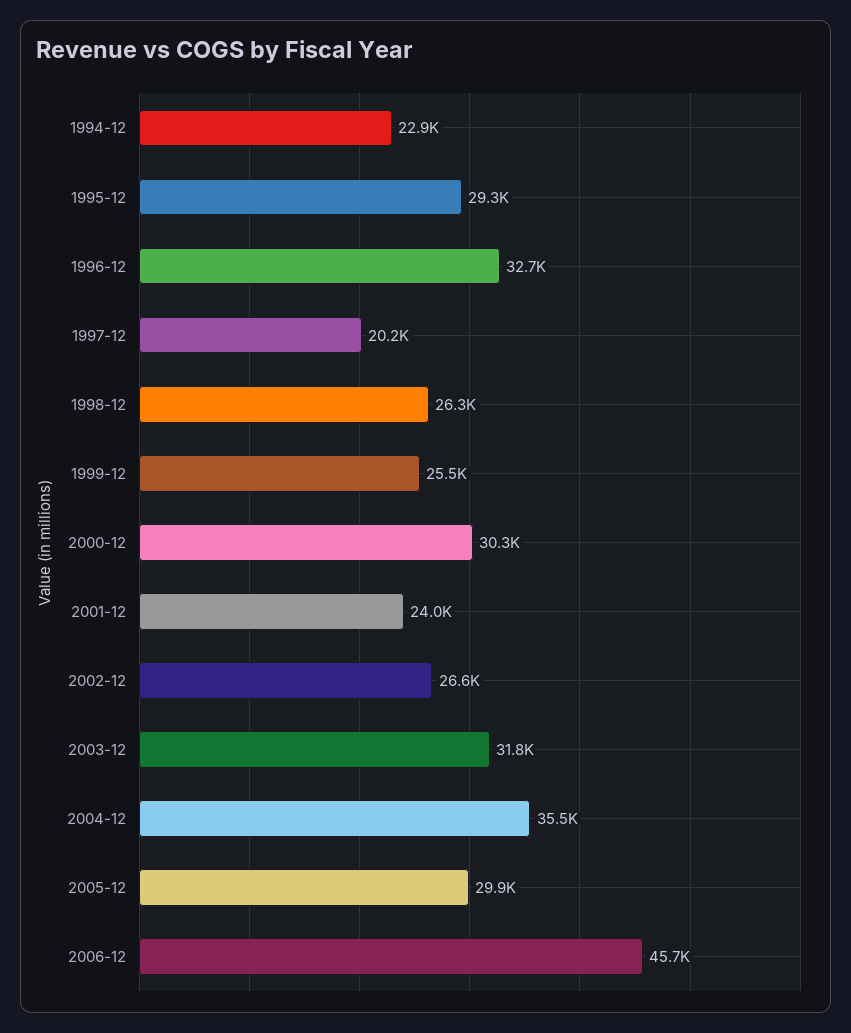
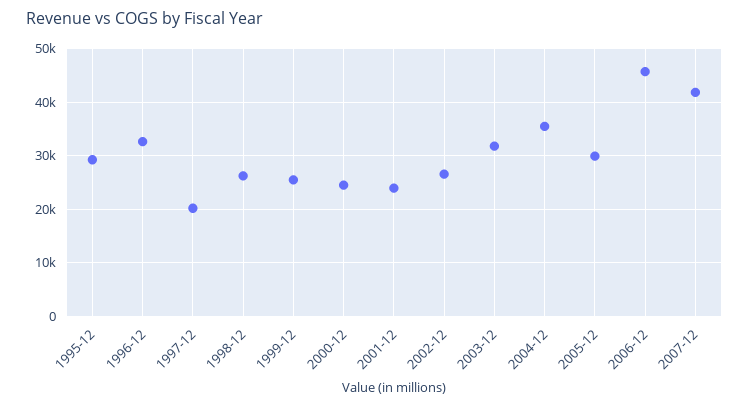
1994-12: 22900 -> none
2000-12: 30300 -> 24000
2007-12: none -> 42000

